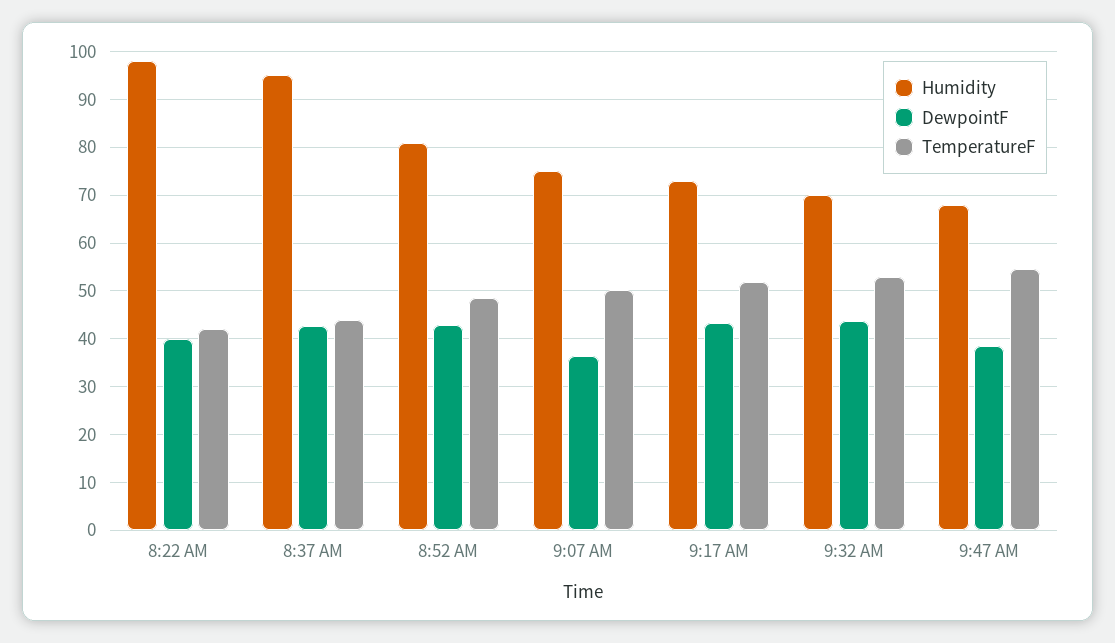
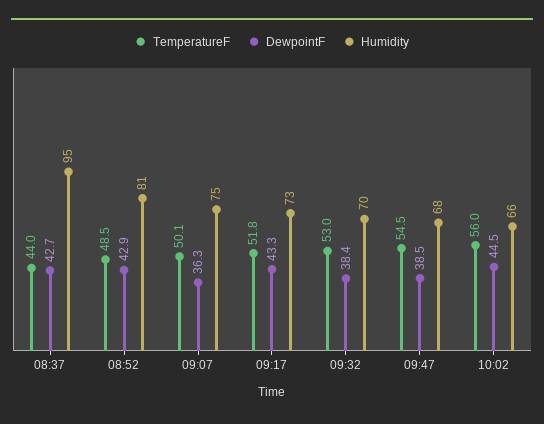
Humidity, 8:22 AM: 98 -> none
DewpointF, 8:22 AM: 40 -> none
TemperatureF, 8:22 AM: 42 -> none
DewpointF, 9:32 AM: 44 -> 38.4
TemperatureF, 10:02: none -> 56
DewpointF, 10:02: none -> 44.5
Humidity, 10:02: none -> 66

